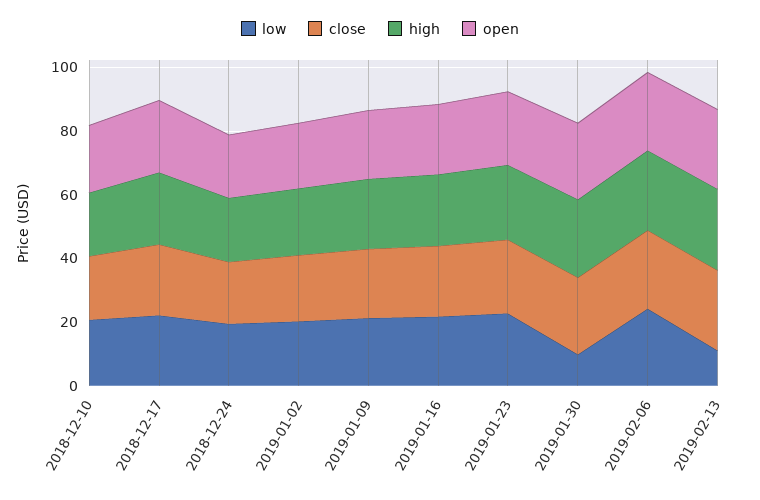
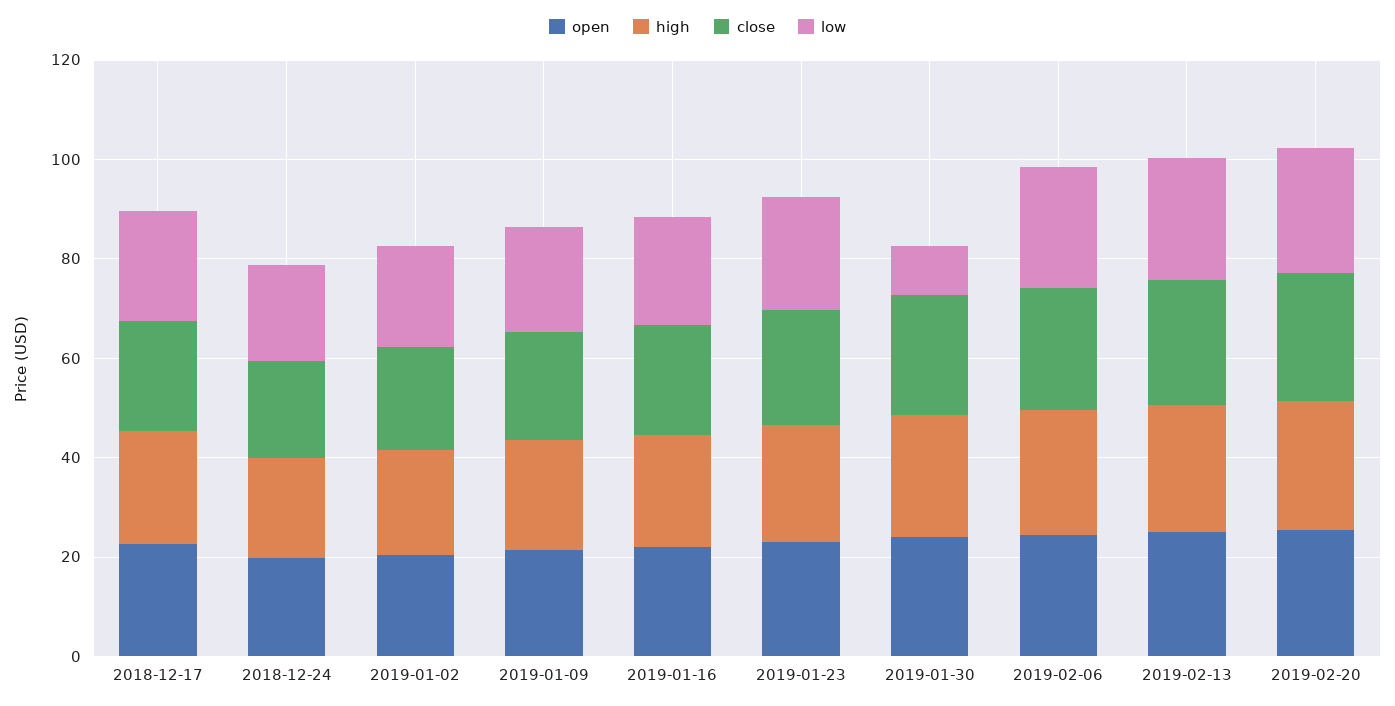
low, 2018-12-10: 20 -> none
close, 2018-12-10: 20 -> none
high, 2018-12-10: 20 -> none
open, 2018-12-10: 20 -> none
low, 2019-02-13: 10 -> 25
open, 2019-02-20: none -> 25
high, 2019-02-20: none -> 25
close, 2019-02-20: none -> 25
low, 2019-02-20: none -> 25

